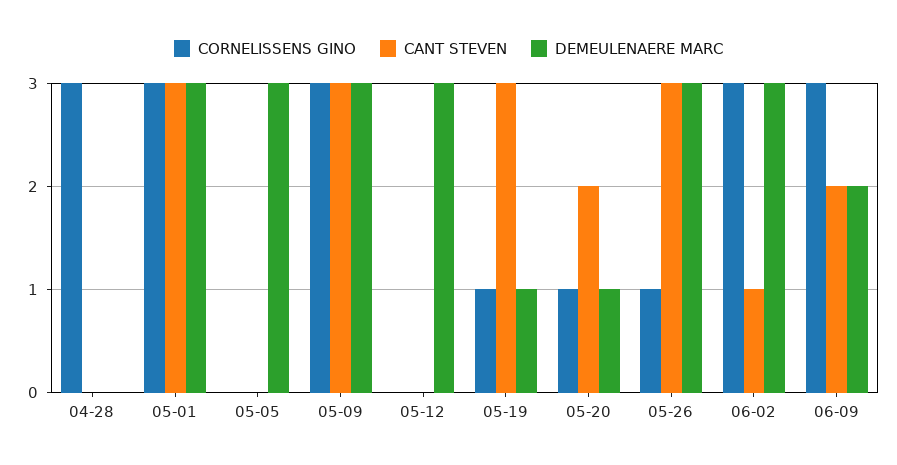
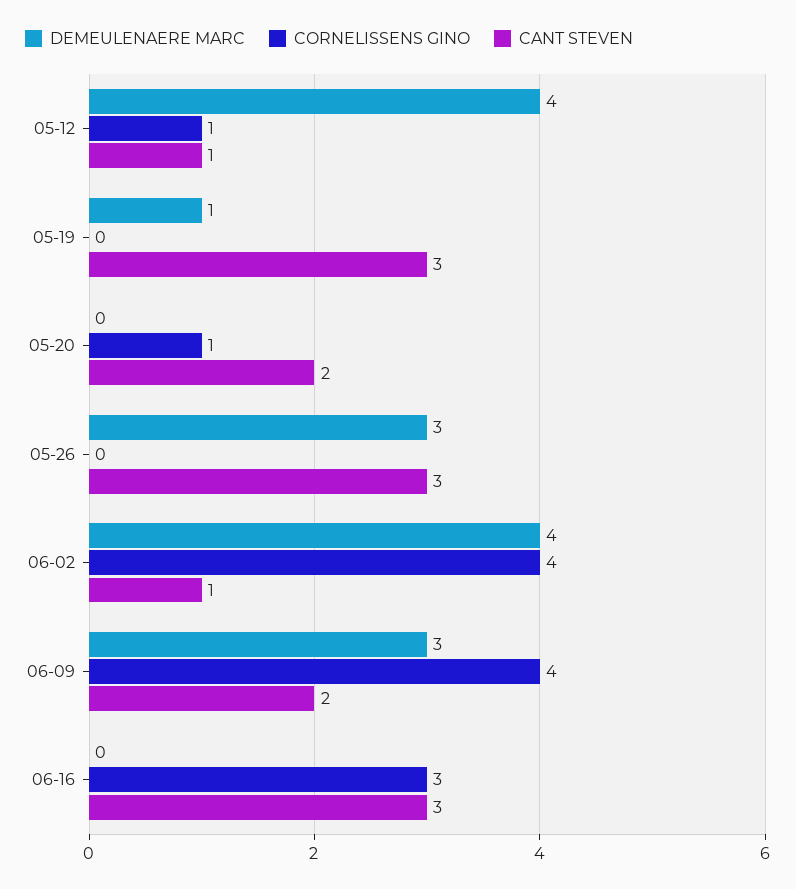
CORNELISSENS GINO, 04-28: 3 -> none
CANT STEVEN, 04-28: 0 -> none
DEMEULENAERE MARC, 04-28: 0 -> none
CORNELISSENS GINO, 05-01: 3 -> none
CANT STEVEN, 05-01: 3 -> none
DEMEULENAERE MARC, 05-01: 3 -> none
CORNELISSENS GINO, 05-05: 0 -> none
CANT STEVEN, 05-05: 0 -> none
DEMEULENAERE MARC, 05-05: 3 -> none
CORNELISSENS GINO, 05-09: 3 -> none
CANT STEVEN, 05-09: 3 -> none
DEMEULENAERE MARC, 05-09: 3 -> none
CORNELISSENS GINO, 05-12: 0 -> 1
CANT STEVEN, 05-12: 0 -> 1
DEMEULENAERE MARC, 05-12: 3 -> 4
CORNELISSENS GINO, 05-19: 1 -> 0
DEMEULENAERE MARC, 05-20: 1 -> 0
CORNELISSENS GINO, 05-26: 1 -> 0
CORNELISSENS GINO, 06-02: 3 -> 4
DEMEULENAERE MARC, 06-02: 3 -> 4
CORNELISSENS GINO, 06-09: 3 -> 4
DEMEULENAERE MARC, 06-09: 2 -> 3
DEMEULENAERE MARC, 06-16: none -> 0
CORNELISSENS GINO, 06-16: none -> 3
CANT STEVEN, 06-16: none -> 3

